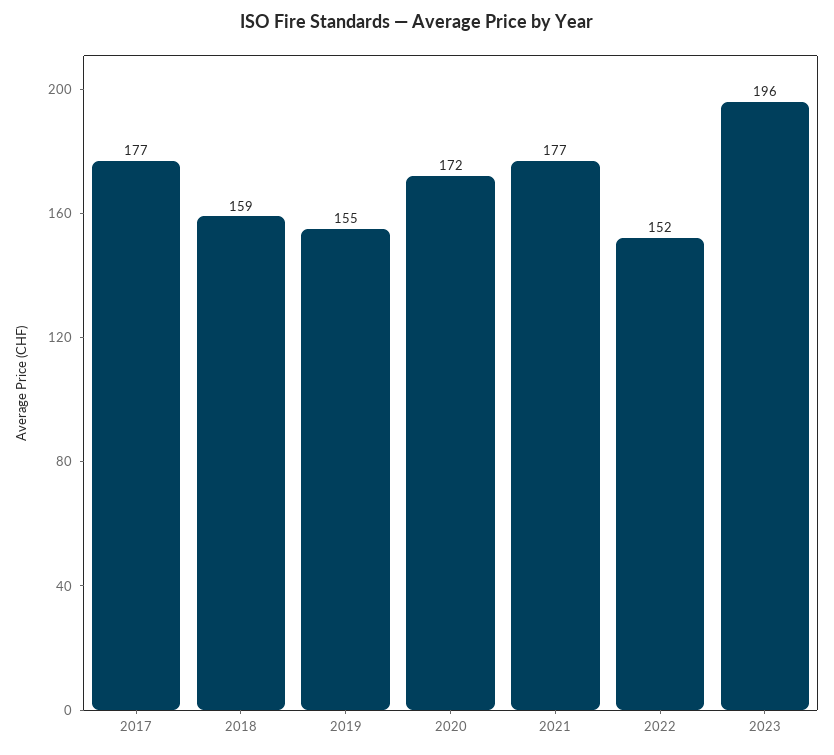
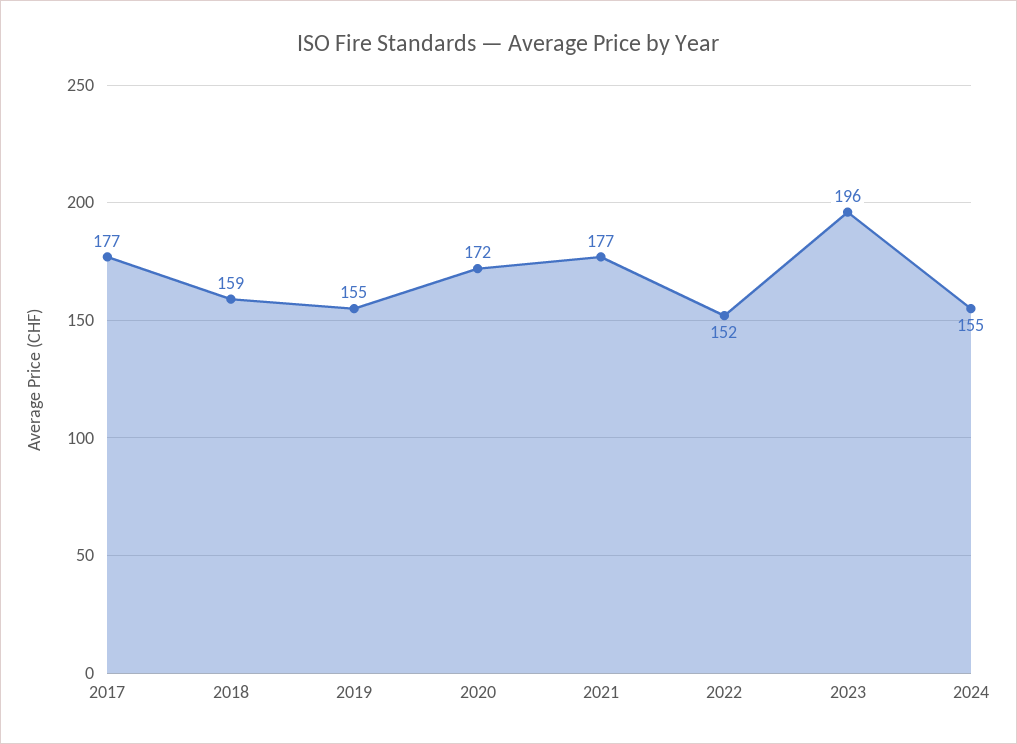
2024: none -> 155

